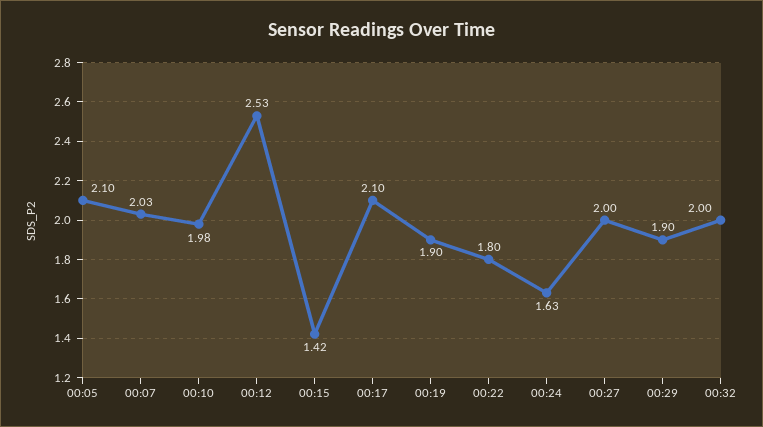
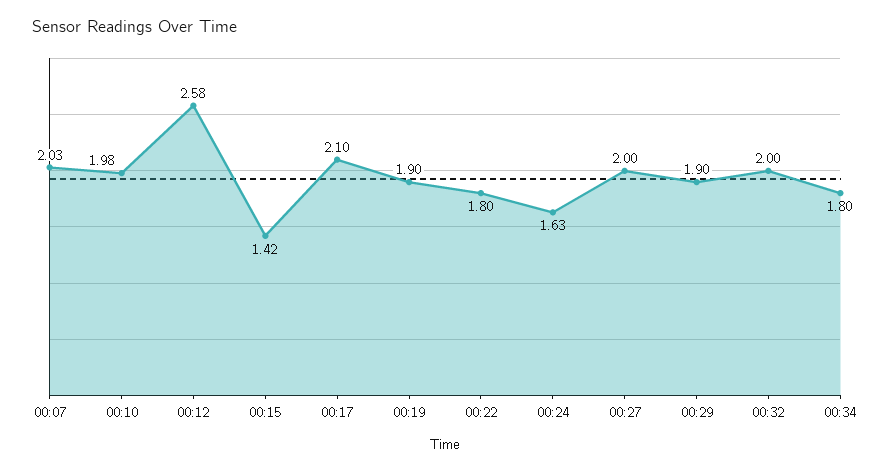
00:05: 2.1 -> none
00:12: 2.53 -> 2.58
00:34: none -> 1.8

